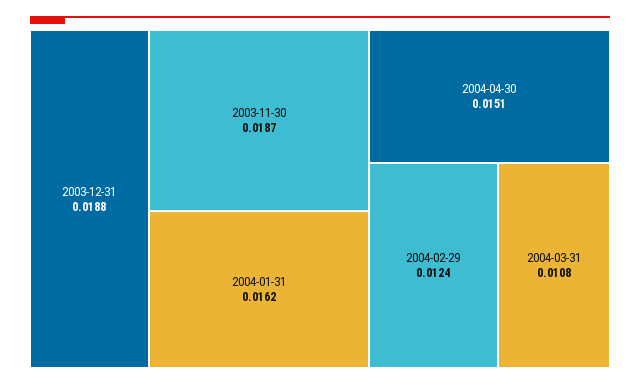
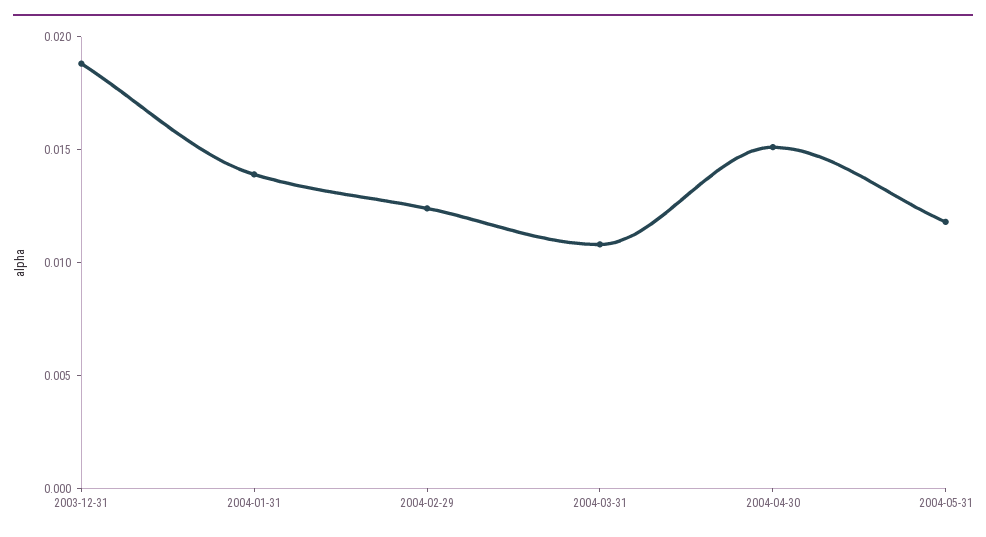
2003-11-30: 0.0187 -> none
2004-01-31: 0.0162 -> 0.014
2004-05-31: none -> 0.012

